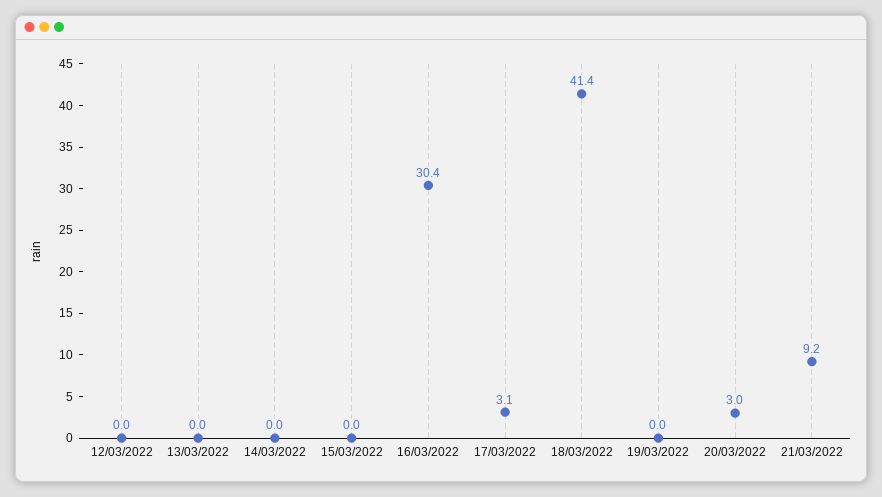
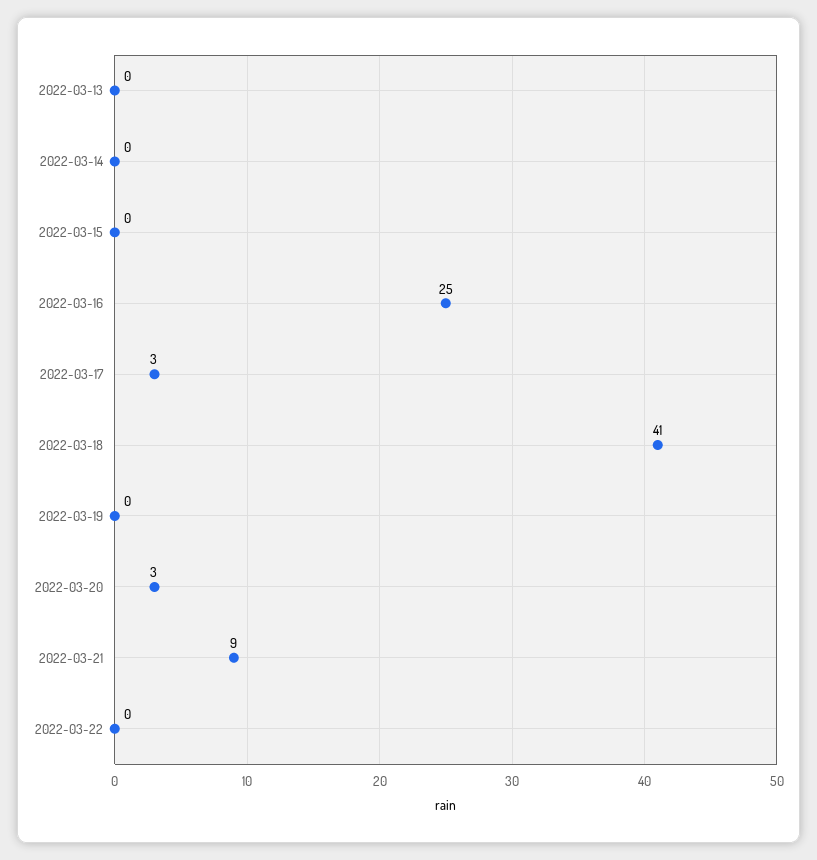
12/03/2022: 0 -> none
16/03/2022: 30.4 -> 25
2022-03-22: none -> 0

